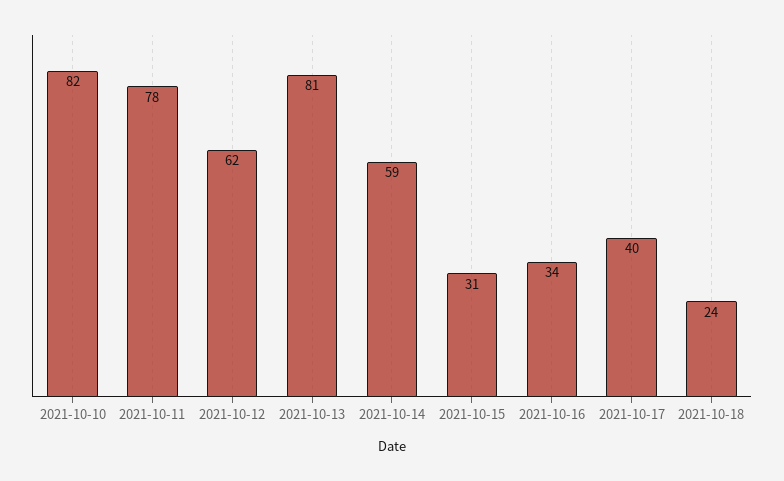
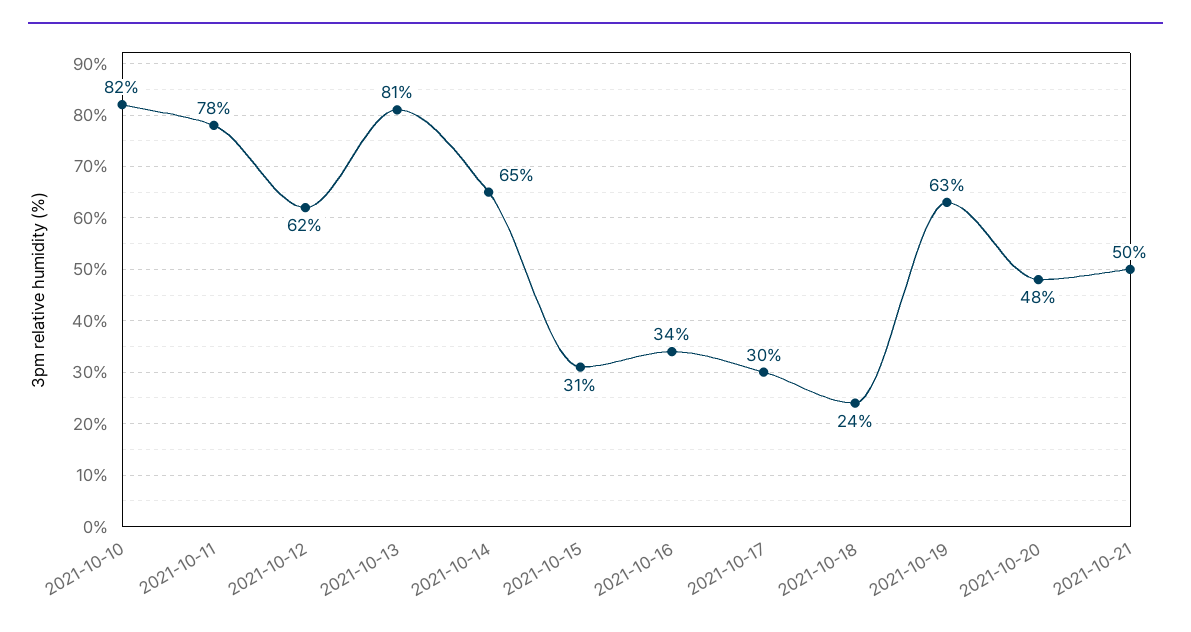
2021-10-14: 59 -> 65
2021-10-17: 40 -> 30
2021-10-19: none -> 63
2021-10-20: none -> 48
2021-10-21: none -> 50

